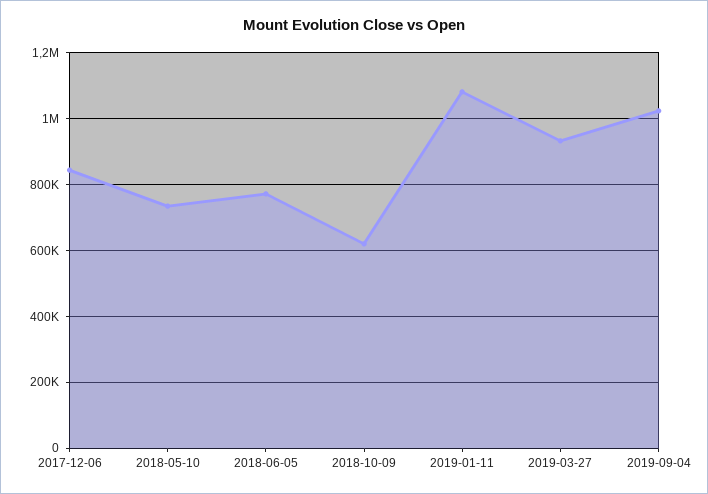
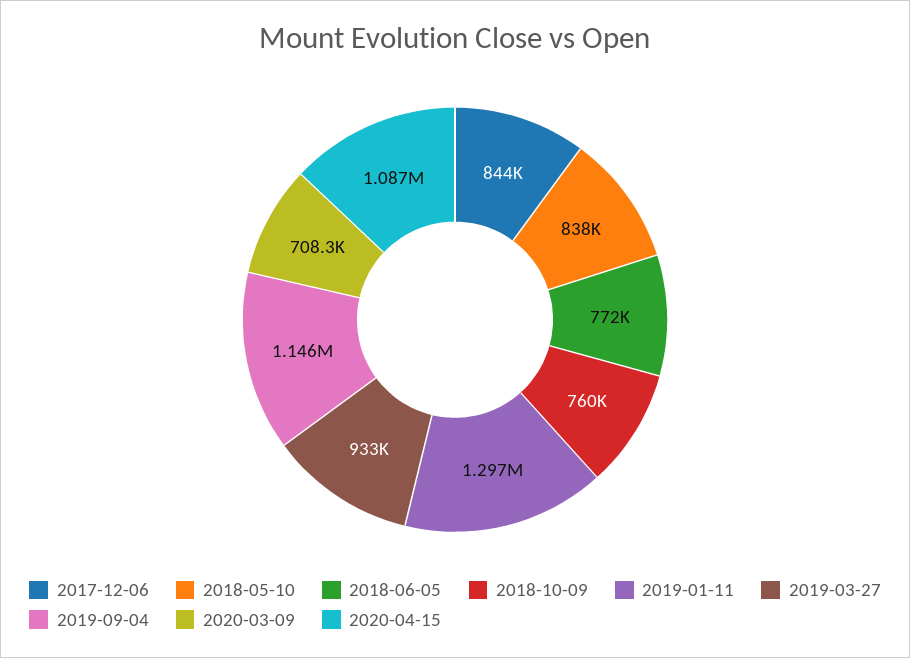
2018-05-10: 740000 -> 838000
2018-10-09: 620000 -> 760000
2019-01-11: 1080000 -> 1297000
2019-09-04: 1020000 -> 1146000
2020-03-09: none -> 708300
2020-04-15: none -> 1087000

